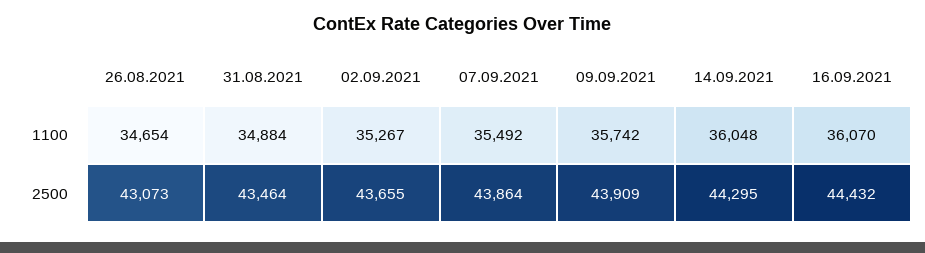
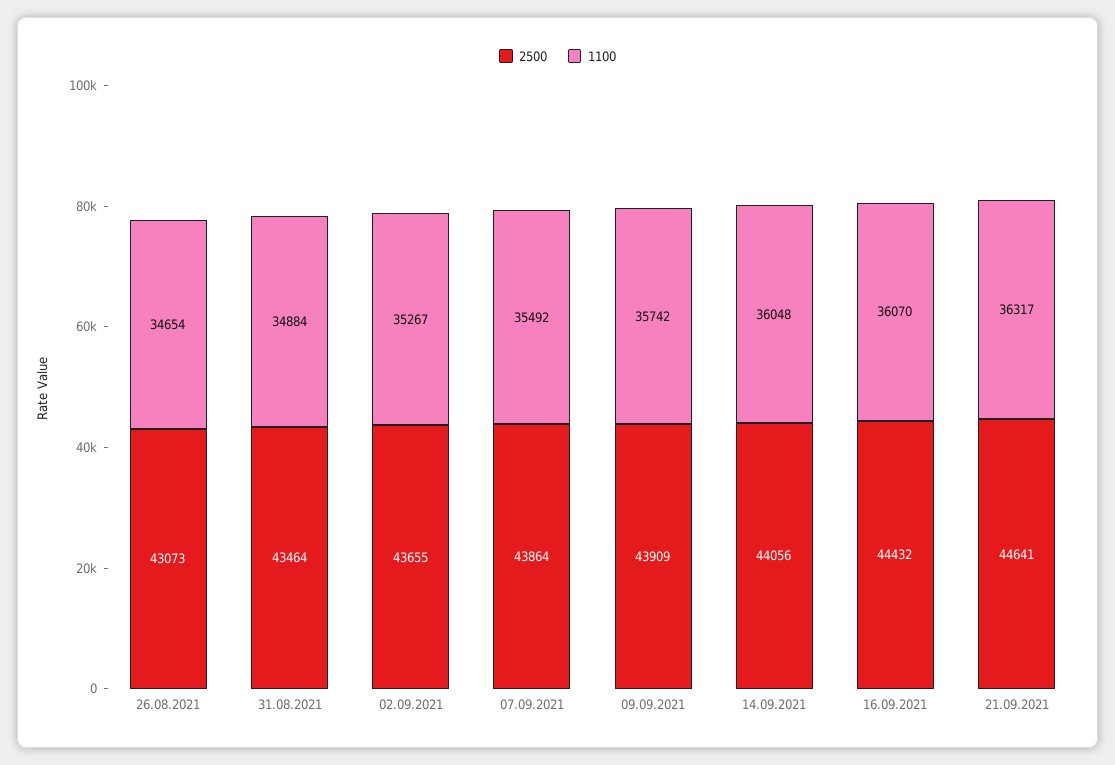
2500, 14.09.2021: 44295 -> 44056
2500, 21.09.2021: none -> 44641
1100, 21.09.2021: none -> 36317

